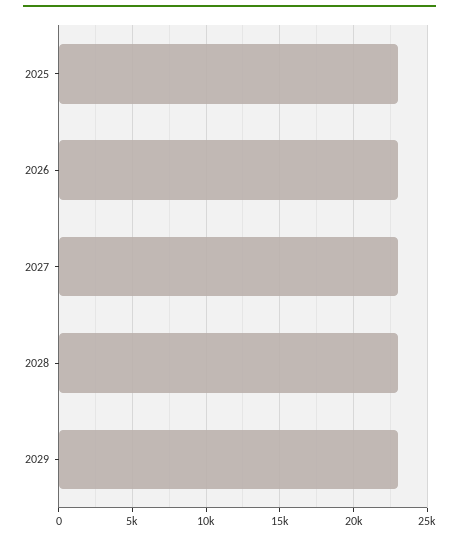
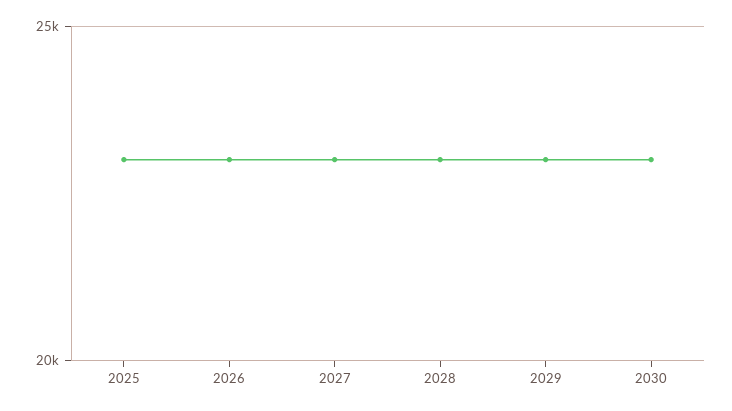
2030: none -> 23000

